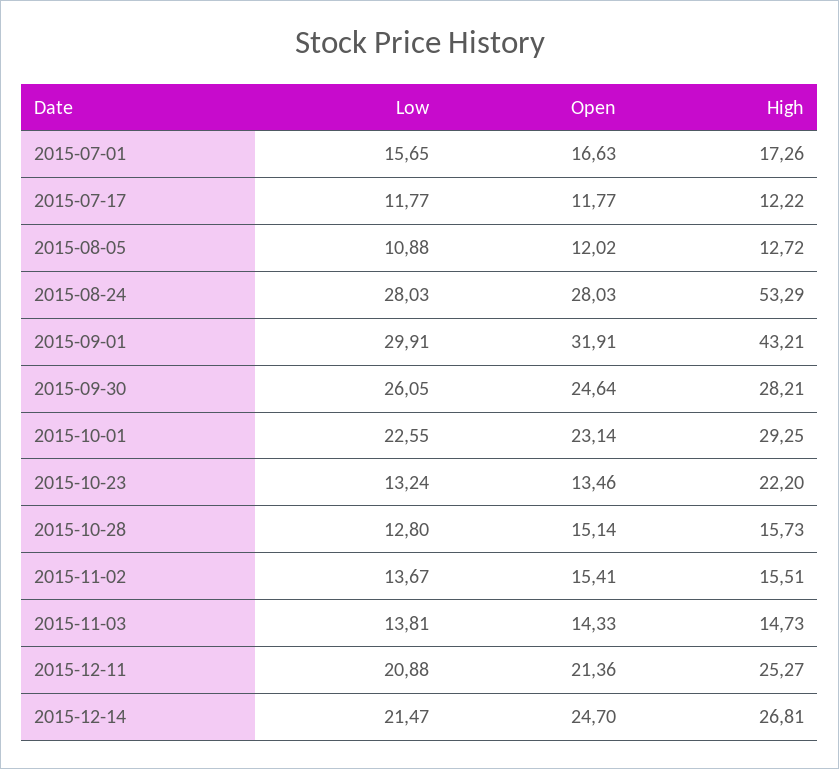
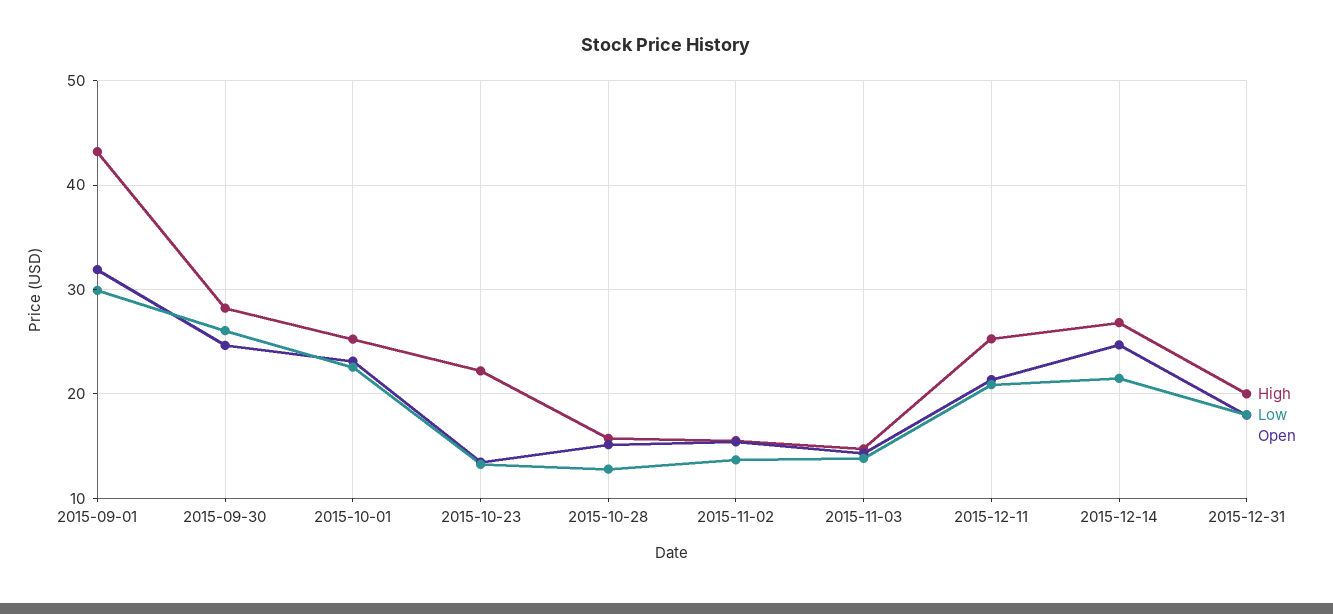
Low, 2015-07-01: 15.65 -> none
Open, 2015-07-01: 16.63 -> none
High, 2015-07-01: 17.26 -> none
Low, 2015-07-17: 11.77 -> none
Open, 2015-07-17: 11.77 -> none
High, 2015-07-17: 12.22 -> none
Low, 2015-08-05: 10.88 -> none
Open, 2015-08-05: 12.02 -> none
High, 2015-08-05: 12.72 -> none
Low, 2015-08-24: 28.03 -> none
Open, 2015-08-24: 28.03 -> none
High, 2015-08-24: 53.29 -> none
High, 2015-10-01: 29.25 -> 25
High, 2015-12-31: none -> 20
Low, 2015-12-31: none -> 18
Open, 2015-12-31: none -> 18

